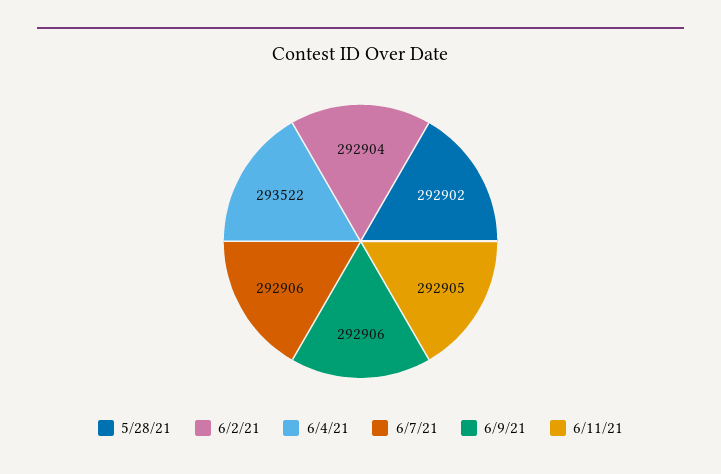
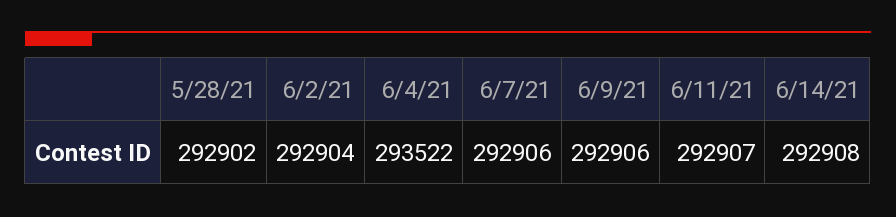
6/11/21: 292905 -> 292907
6/14/21: none -> 292908

